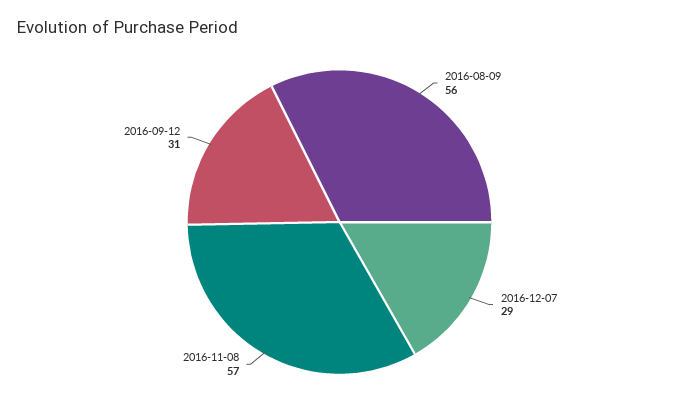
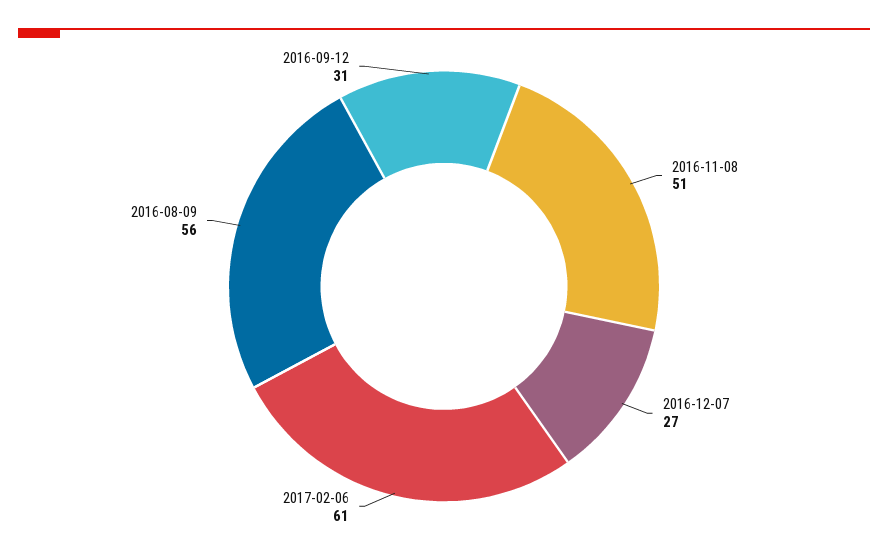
2016-12-07: 29 -> 27
2016-11-08: 57 -> 51
2017-02-06: none -> 61

